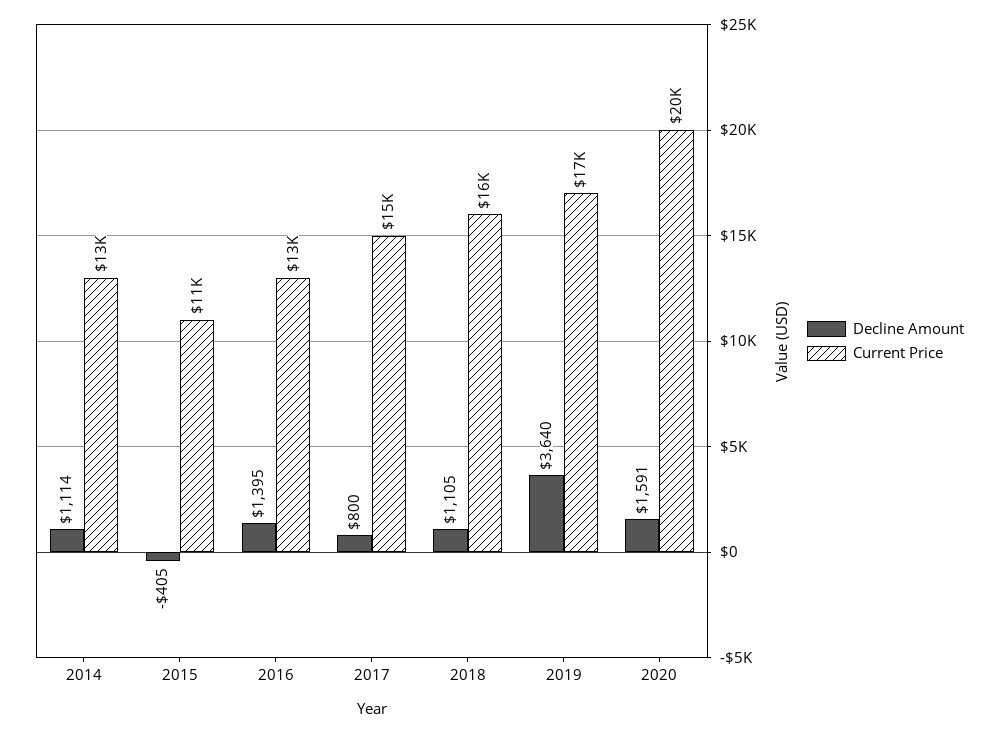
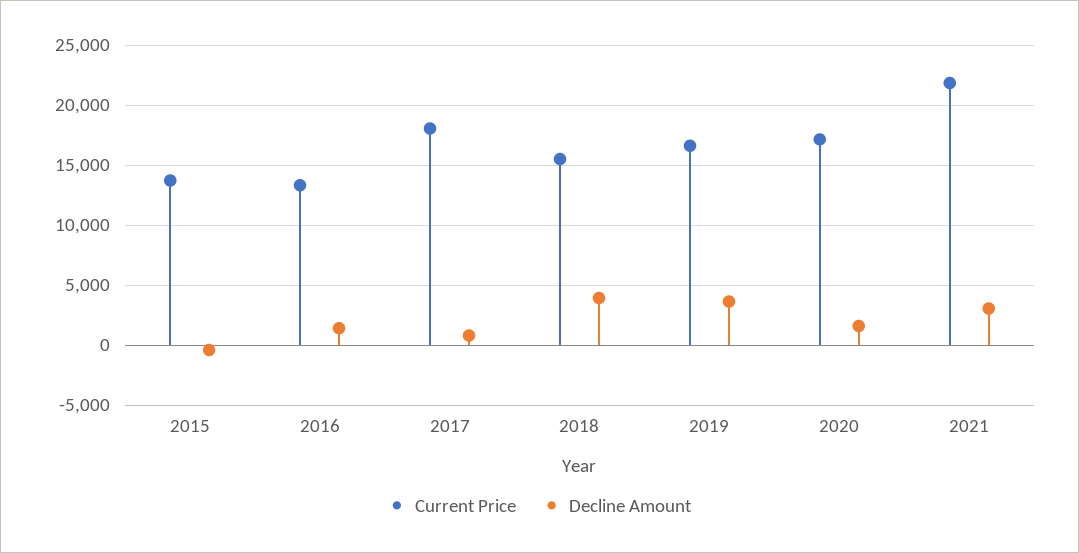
Decline Amount, 2014: 1114 -> none
Current Price, 2014: 13000 -> none
Current Price, 2015: 11000 -> 14000
Current Price, 2017: 15000 -> 18000
Decline Amount, 2018: 1105 -> 4000
Current Price, 2020: 20000 -> 17000
Current Price, 2021: none -> 22000
Decline Amount, 2021: none -> 3000

